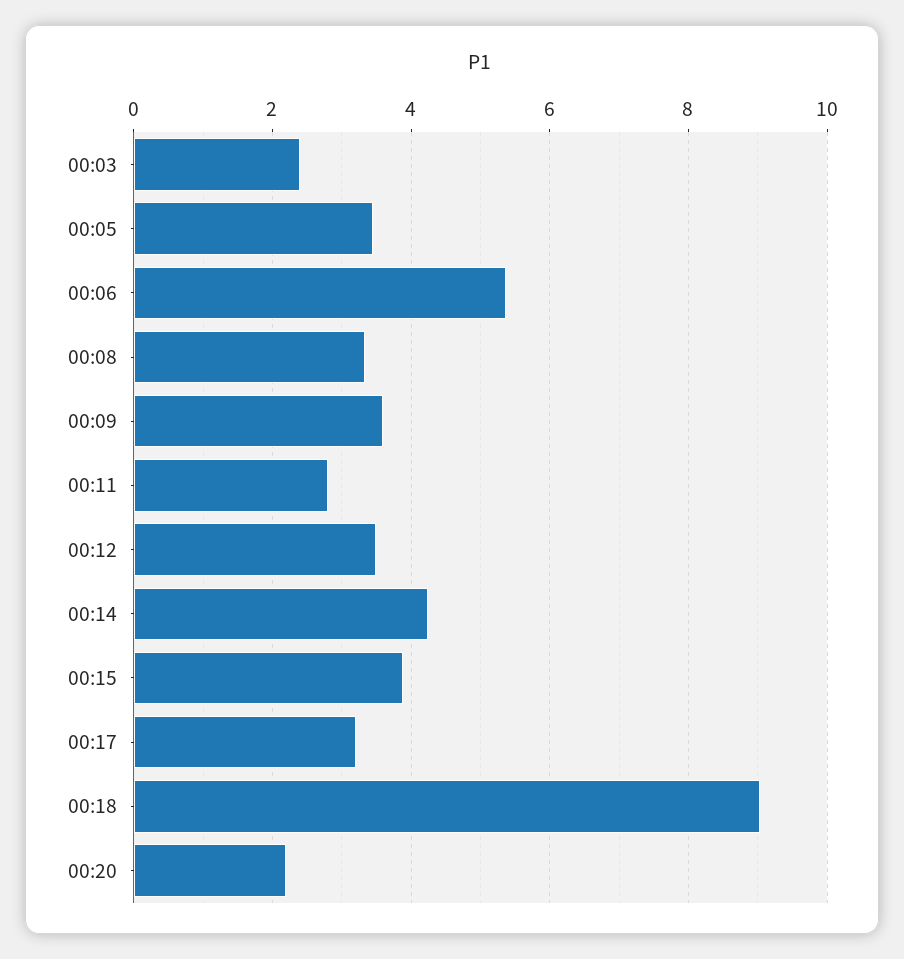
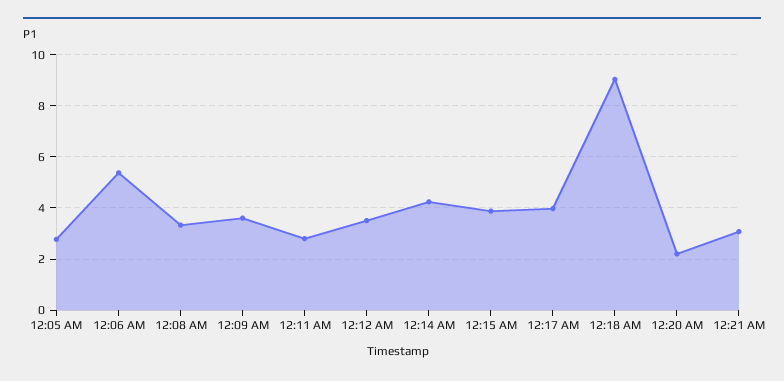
00:03: 2.4 -> none
00:05: 3.4 -> 2.75
00:17: 3.2 -> 4
12:21 AM: none -> 3

